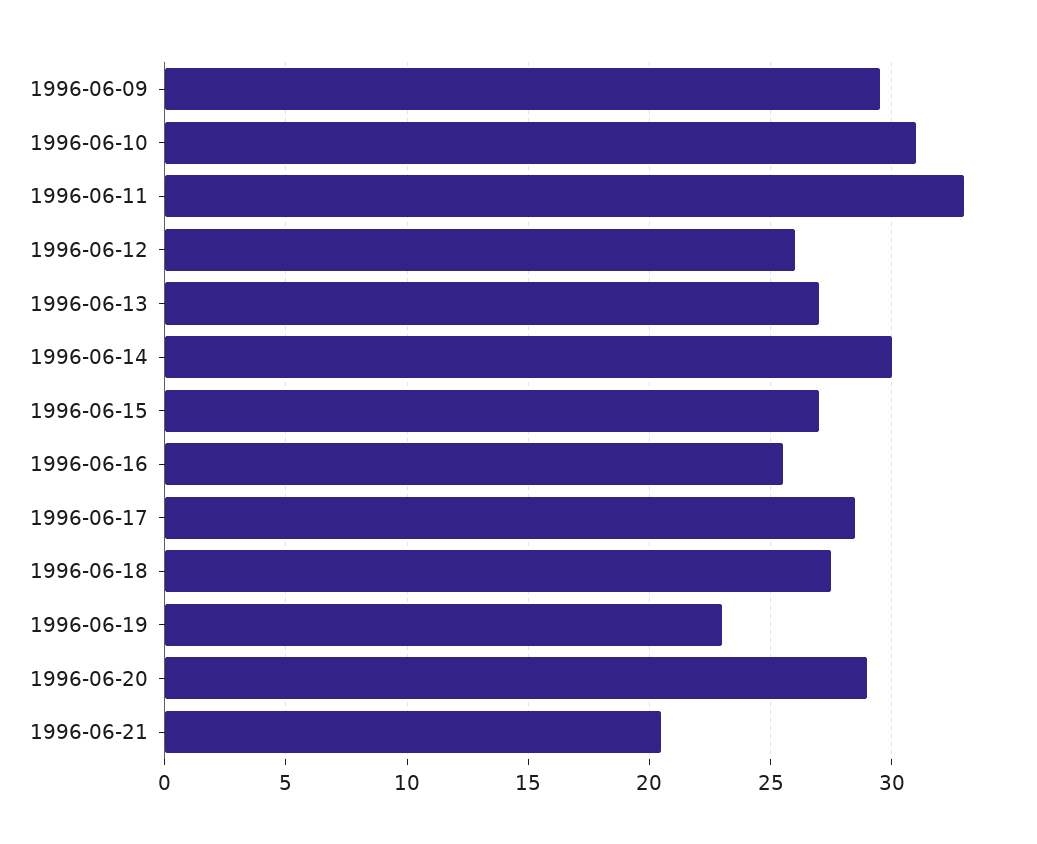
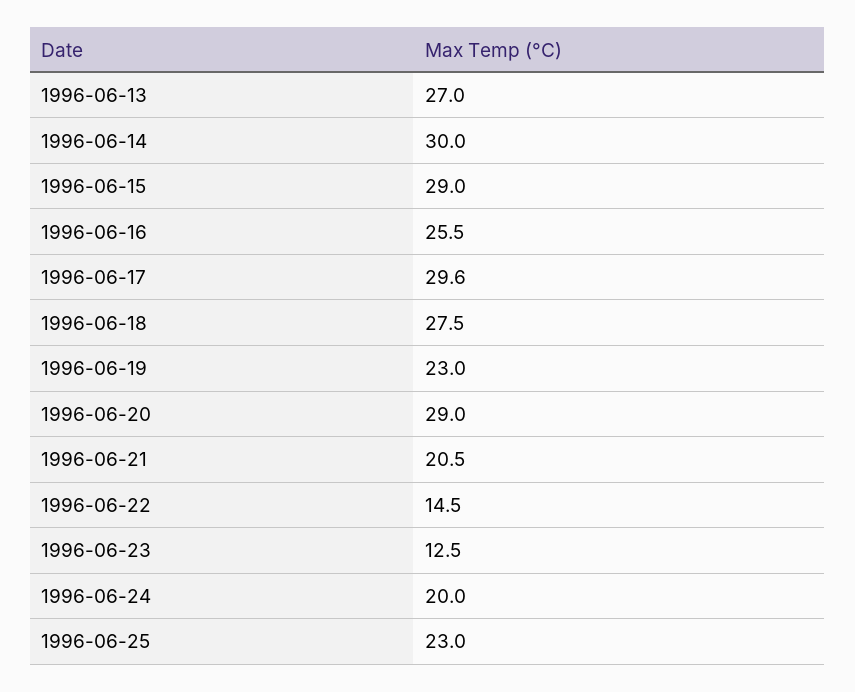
1996-06-09: 29.5 -> none
1996-06-10: 31 -> none
1996-06-11: 33 -> none
1996-06-12: 26 -> none
1996-06-15: 27 -> 29
1996-06-17: 28.5 -> 29.6
1996-06-22: none -> 14.5
1996-06-23: none -> 12.5
1996-06-24: none -> 20
1996-06-25: none -> 23

